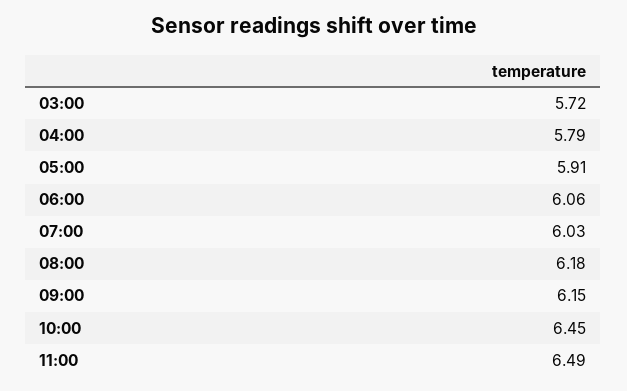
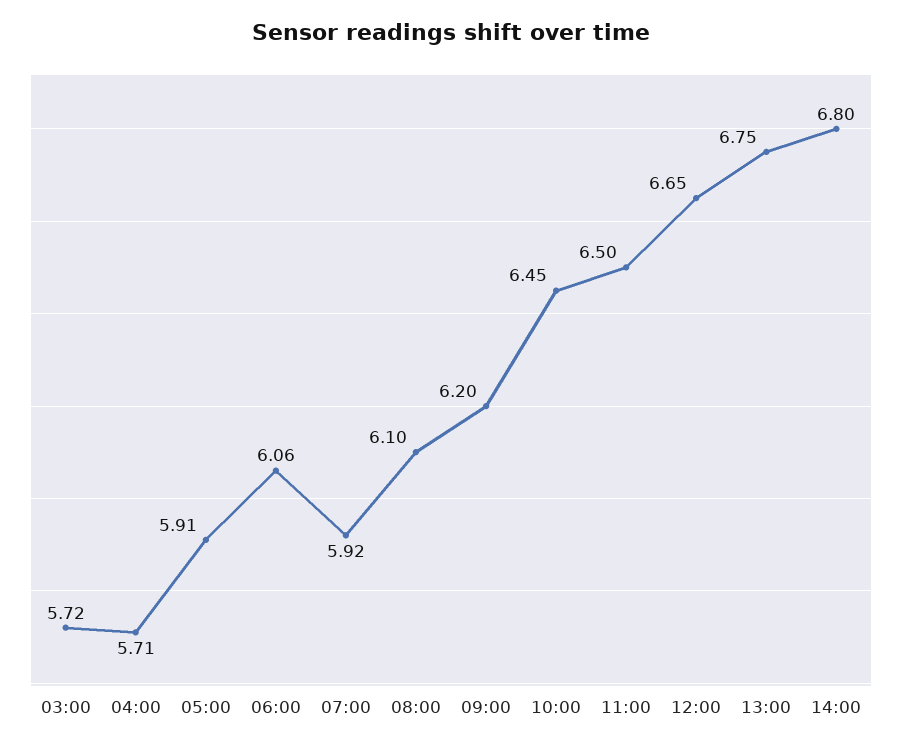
04:00: 5.79 -> 5.71
07:00: 6.03 -> 5.92
08:00: 6.18 -> 6.1
09:00: 6.15 -> 6.2
11:00: 6.49 -> 6.5
12:00: none -> 6.65
13:00: none -> 6.75
14:00: none -> 6.8

